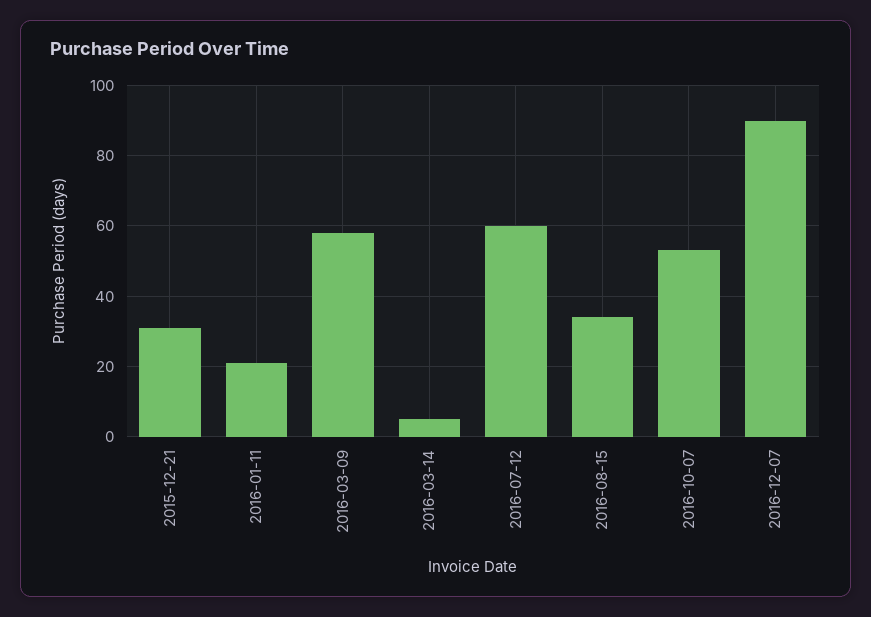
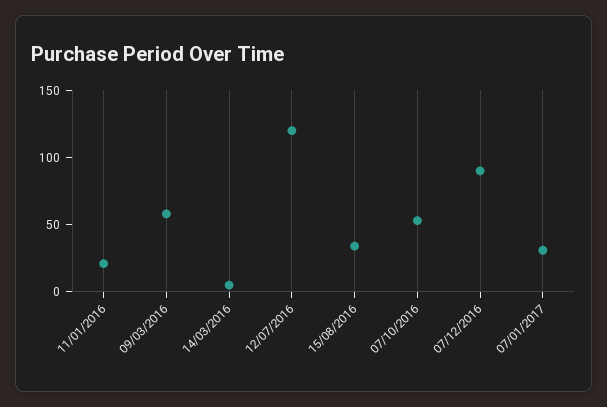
2015-12-21: 30 -> none
2016-07-12: 60 -> 120
07/01/2017: none -> 30

